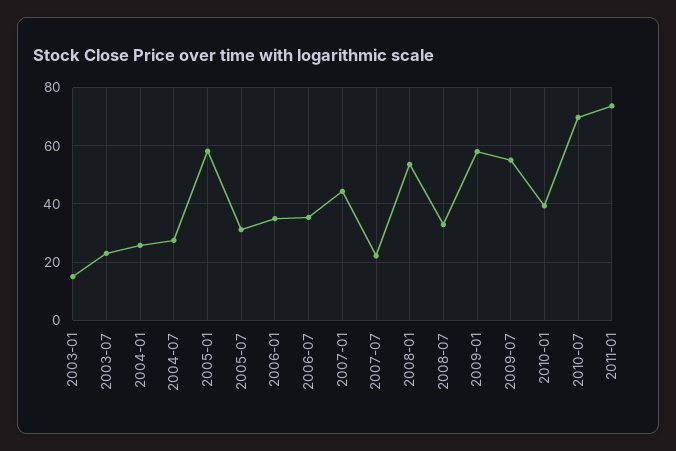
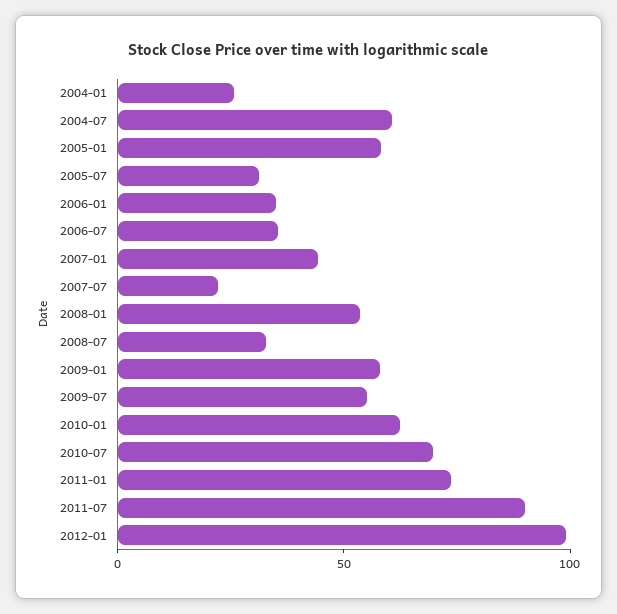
2003-01: 15 -> none
2003-07: 22.5 -> none
2004-07: 27.5 -> 60
2010-01: 40 -> 60
2011-07: none -> 90
2012-01: none -> 100

